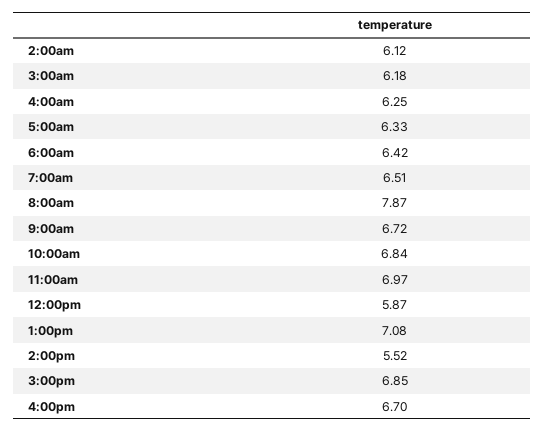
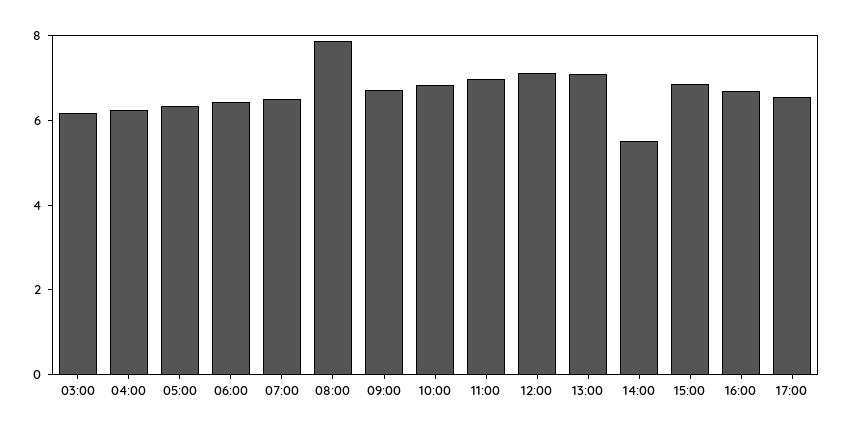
2:00am: 6.12 -> none
12:00pm: 5.87 -> 7
17:00: none -> 6.5

